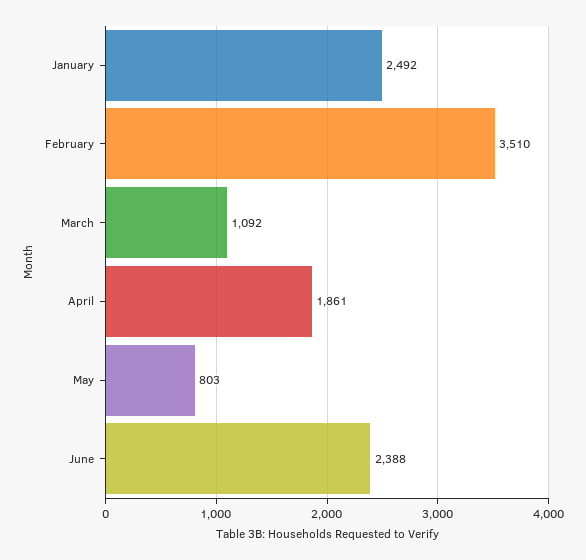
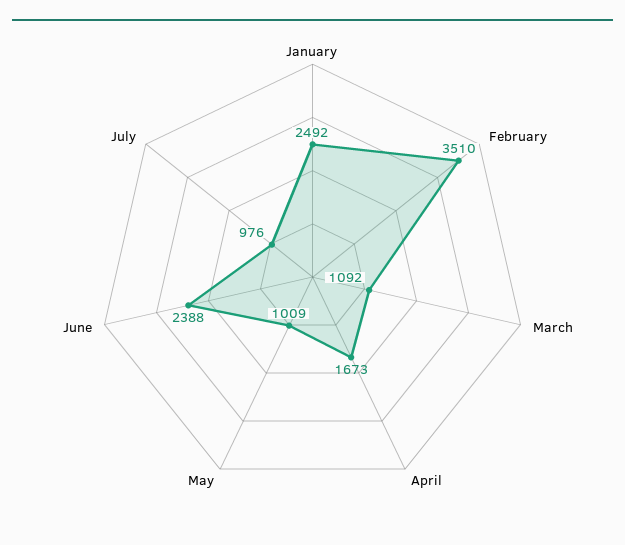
April: 1861 -> 1673
May: 803 -> 1009
July: none -> 976

